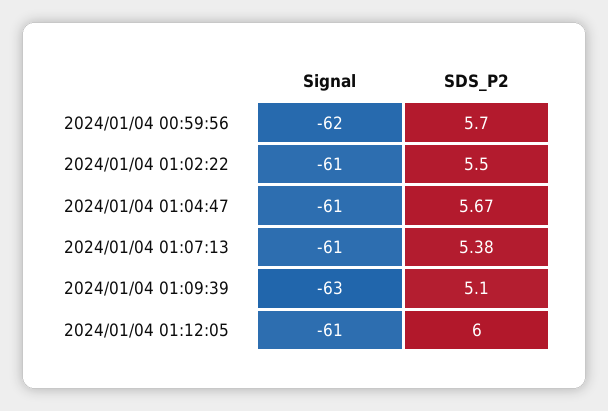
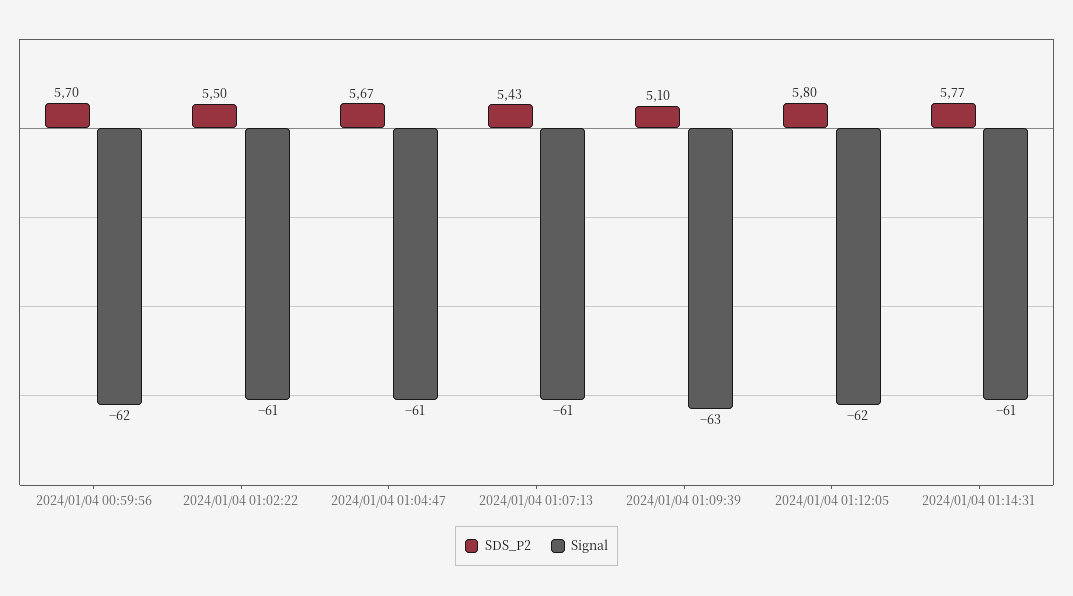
SDS_P2, 2024/01/04 01:07:13: 5.38 -> 5.43
Signal, 2024/01/04 01:12:05: -61 -> -62
SDS_P2, 2024/01/04 01:12:05: 6 -> 5.8
SDS_P2, 2024/01/04 01:14:31: none -> 5.77
Signal, 2024/01/04 01:14:31: none -> -61

